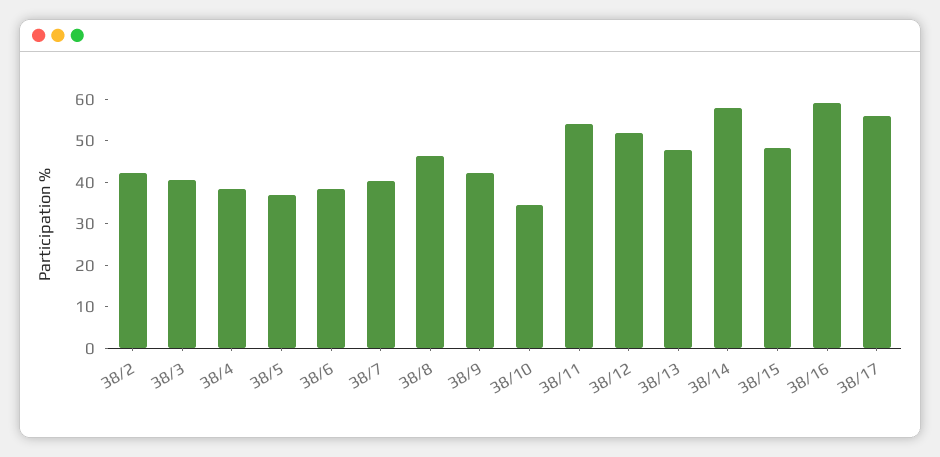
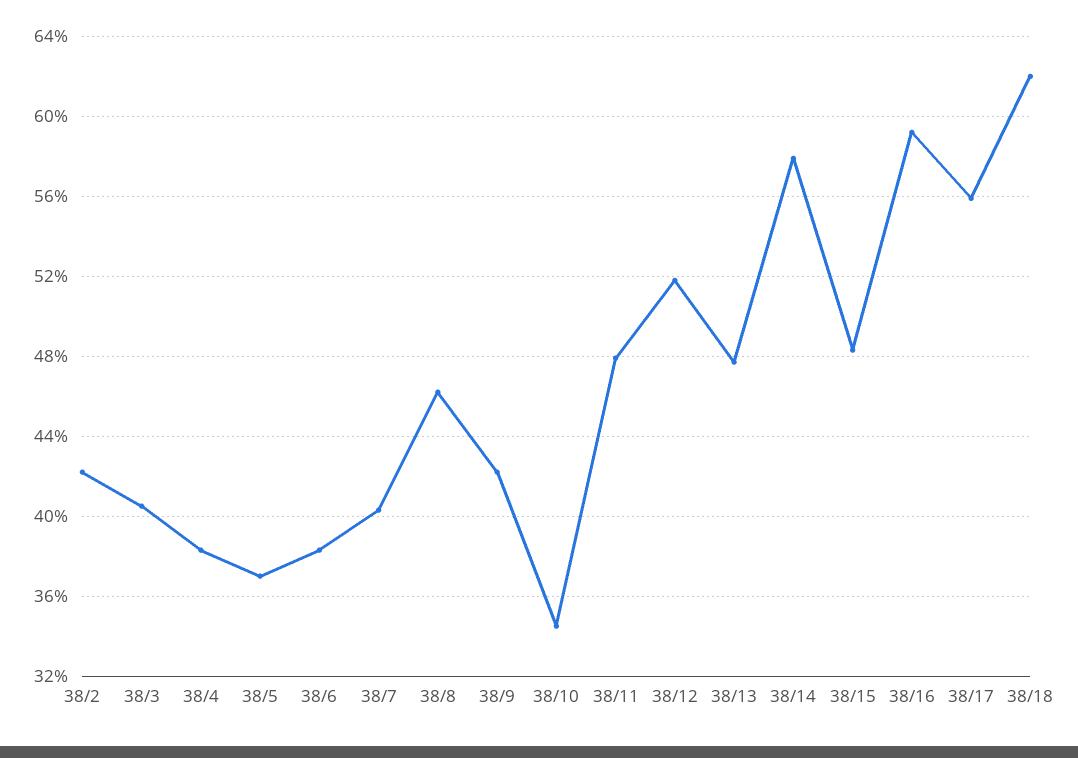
38/11: 54 -> 48
38/18: none -> 62

